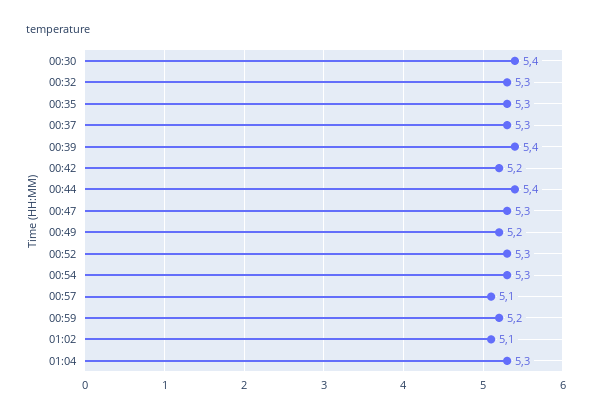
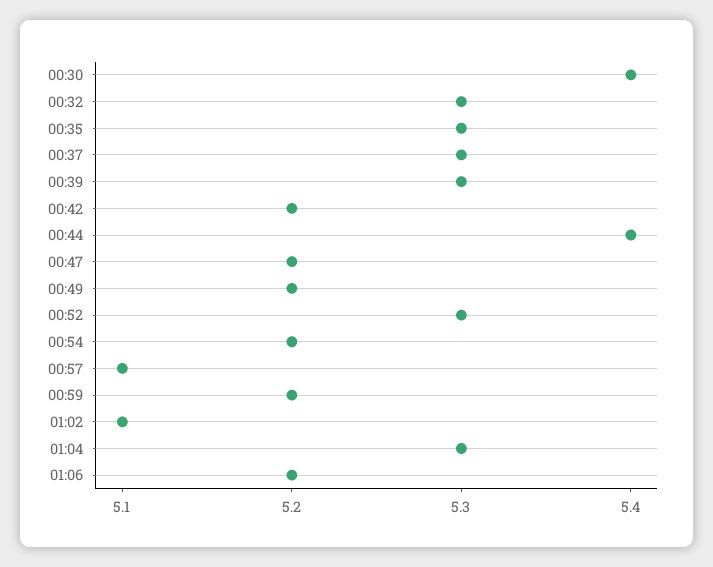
00:39: 5.4 -> 5.3
00:47: 5.3 -> 5.2
00:54: 5.3 -> 5.2
01:06: none -> 5.2

